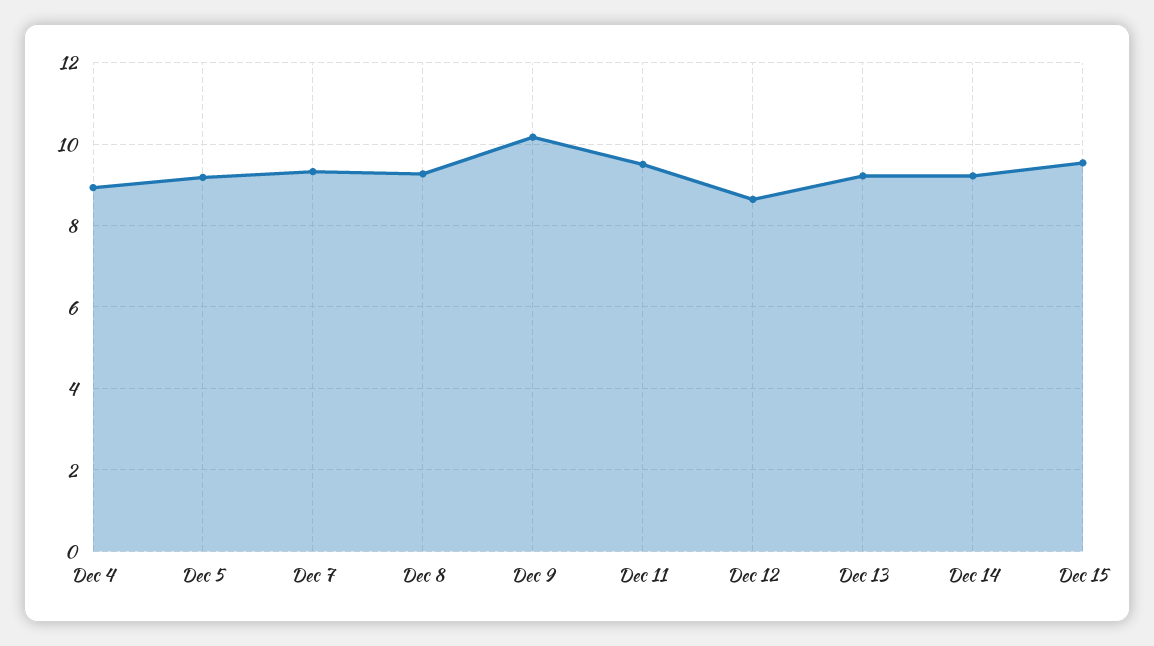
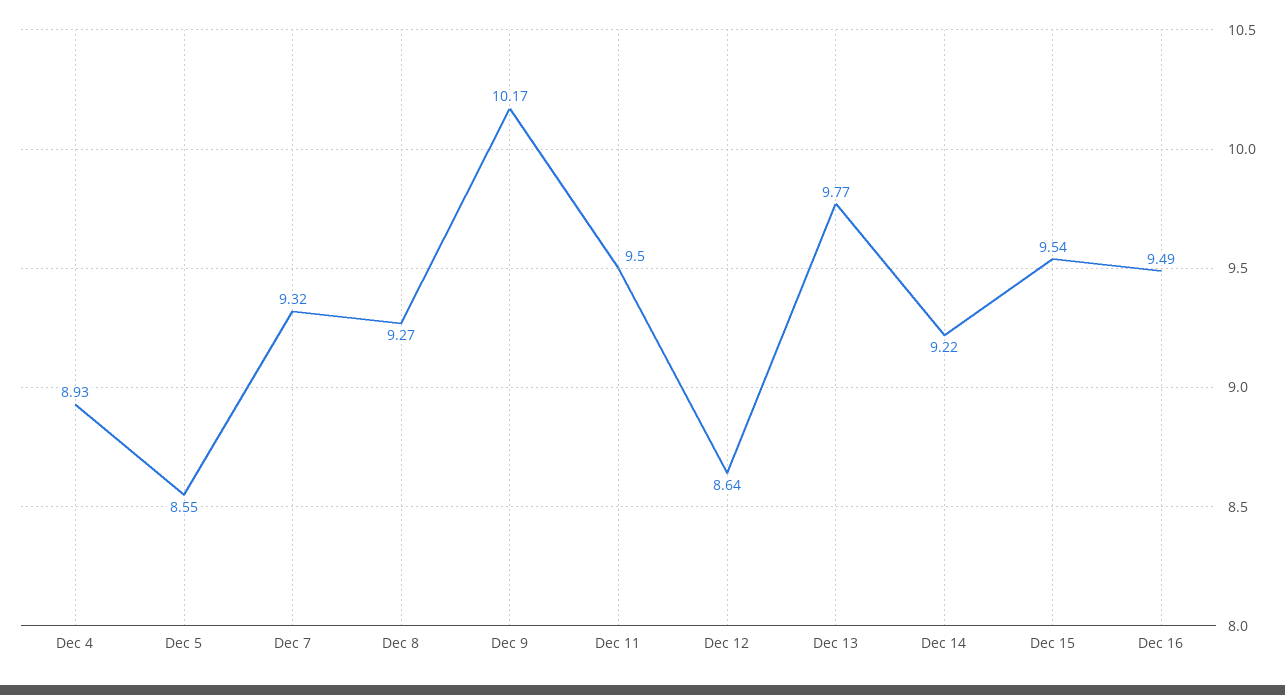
Dec 5: 9.2 -> 8.55
Dec 13: 9.2 -> 9.77
Dec 16: none -> 9.49

